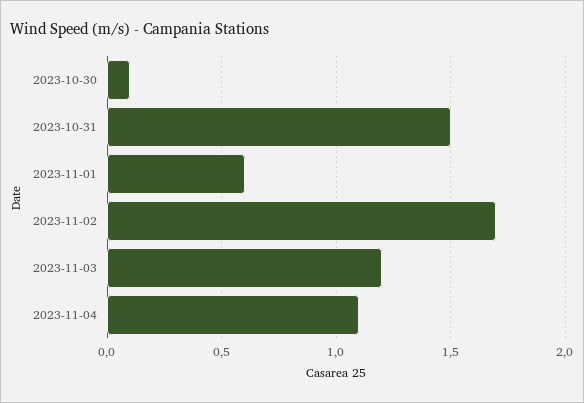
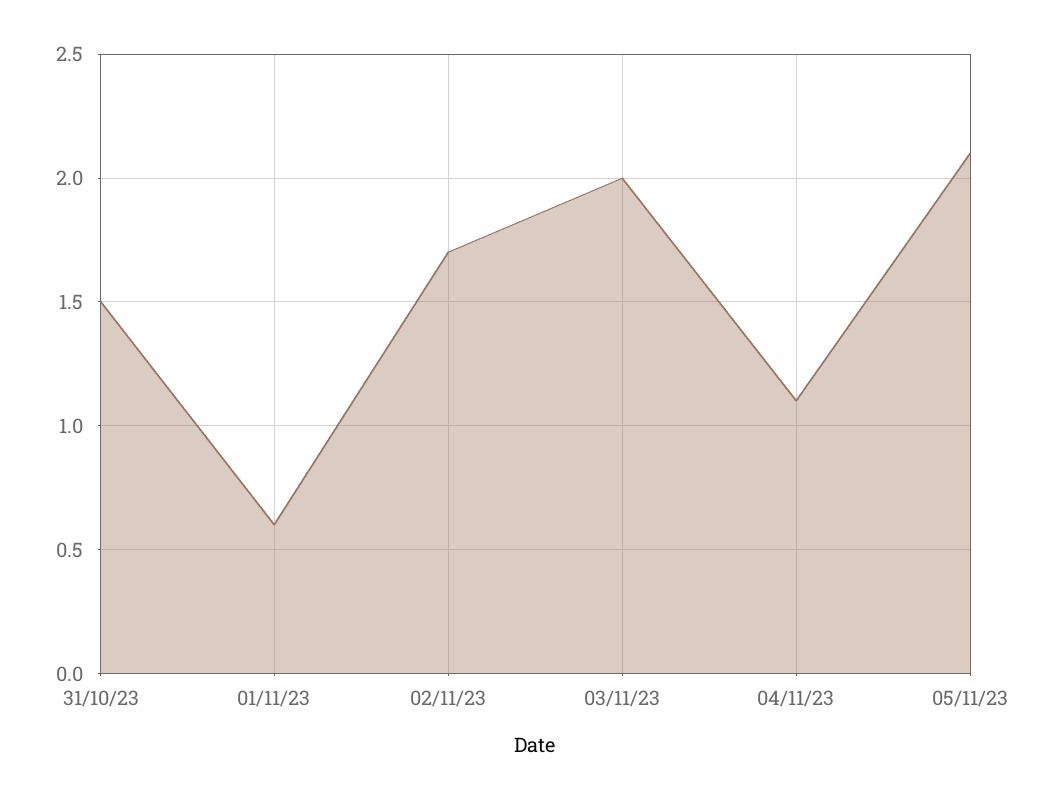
2023-10-30: 0.1 -> none
2023-11-03: 1.2 -> 2
05/11/23: none -> 2.1

